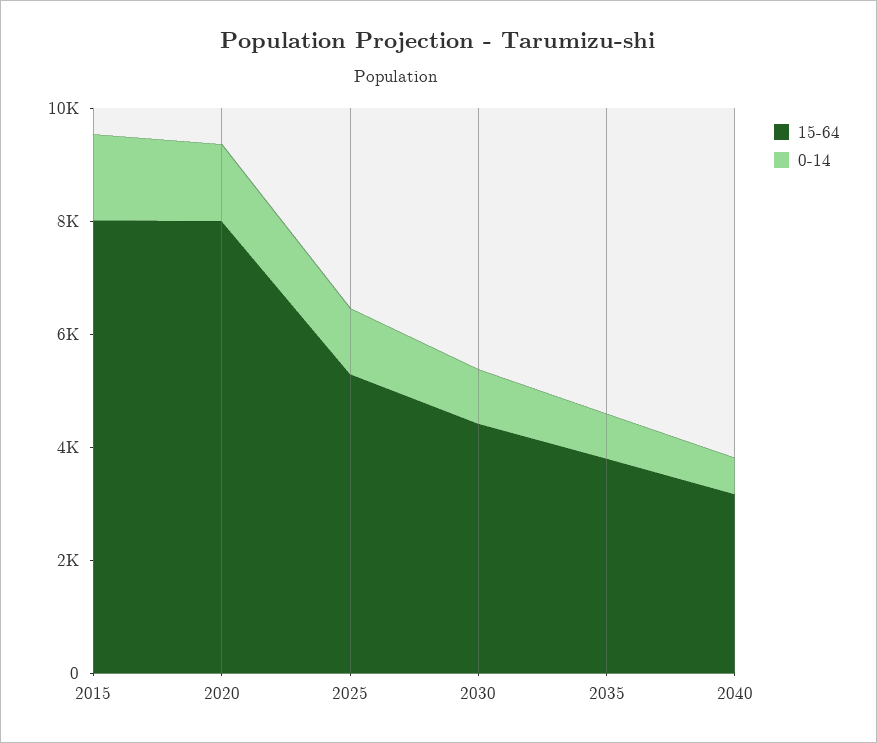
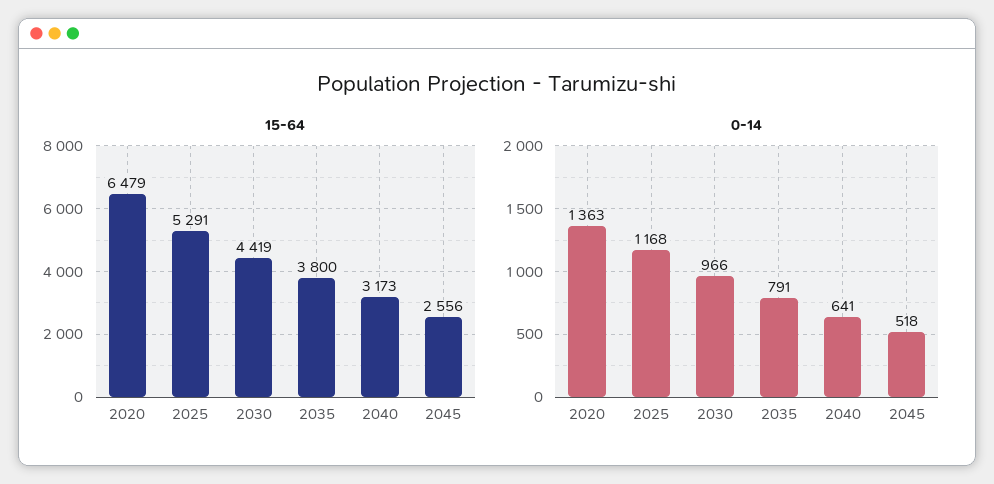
15-64, 2015: 8000 -> none
0-14, 2015: 1500 -> none
15-64, 2020: 8000 -> 6479
15-64, 2045: none -> 2556
0-14, 2045: none -> 518

